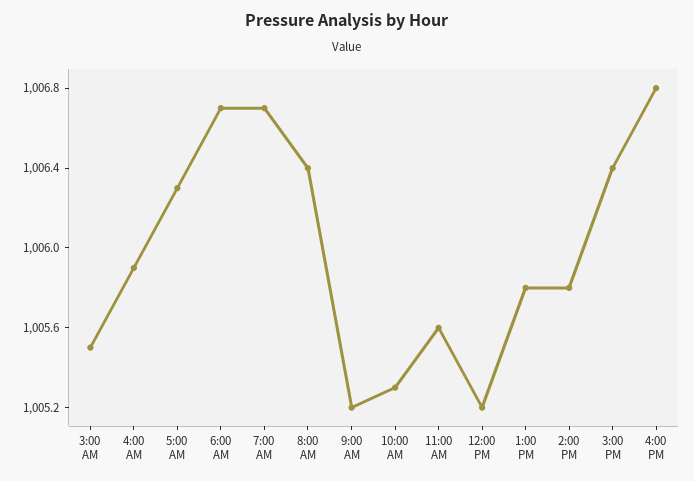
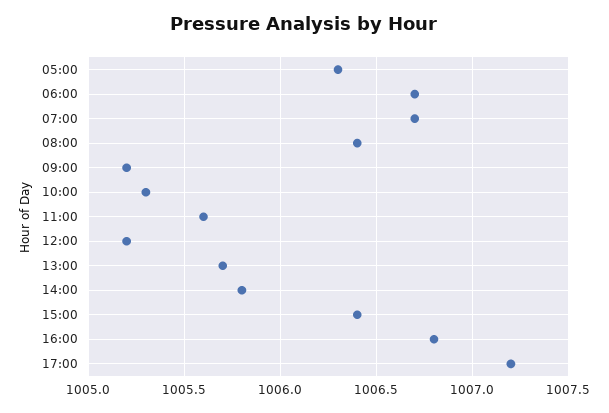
3:00 AM: 1005.5 -> none
4:00 AM: 1005.9 -> none
1:00 PM: 1005.8 -> 1005.7
17:00: none -> 1007.2

